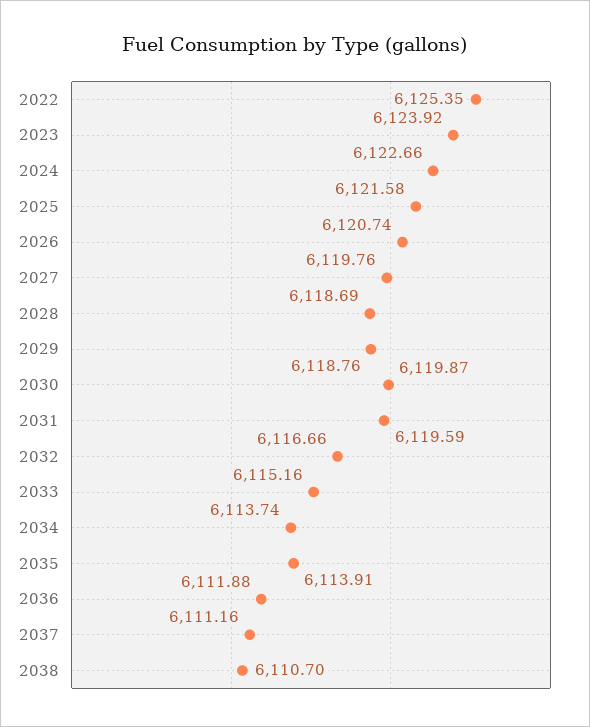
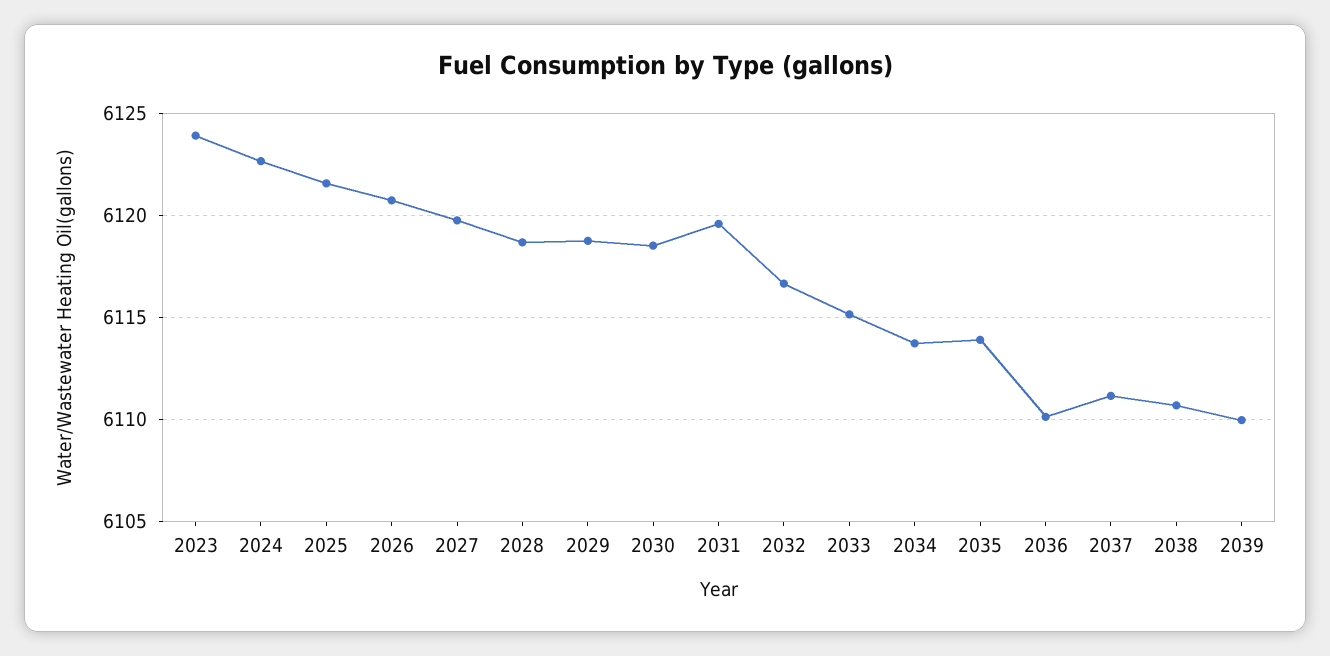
2022: 6125.35 -> none
2030: 6119.87 -> 6118.5
2036: 6111.88 -> 6110
2039: none -> 6110

